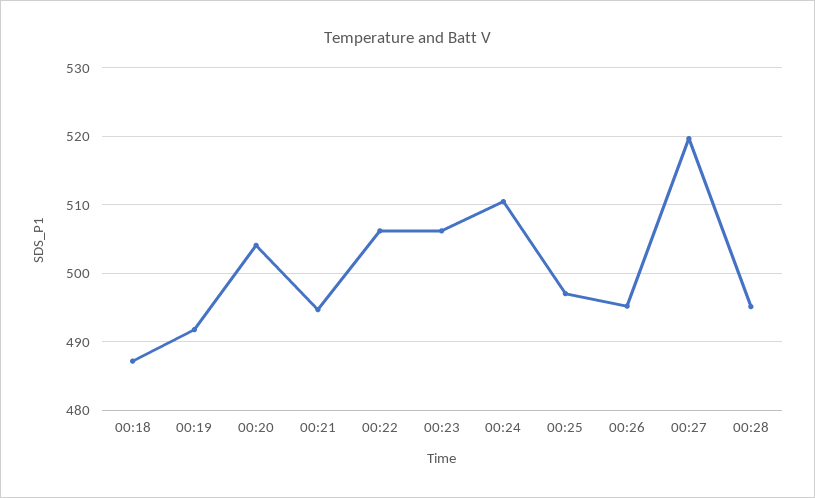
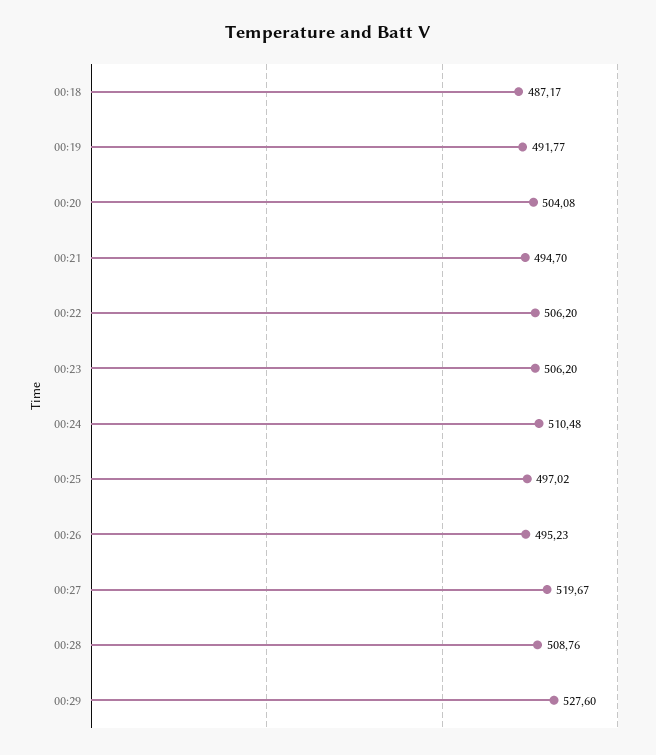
00:28: 495 -> 508.76
00:29: none -> 527.6

